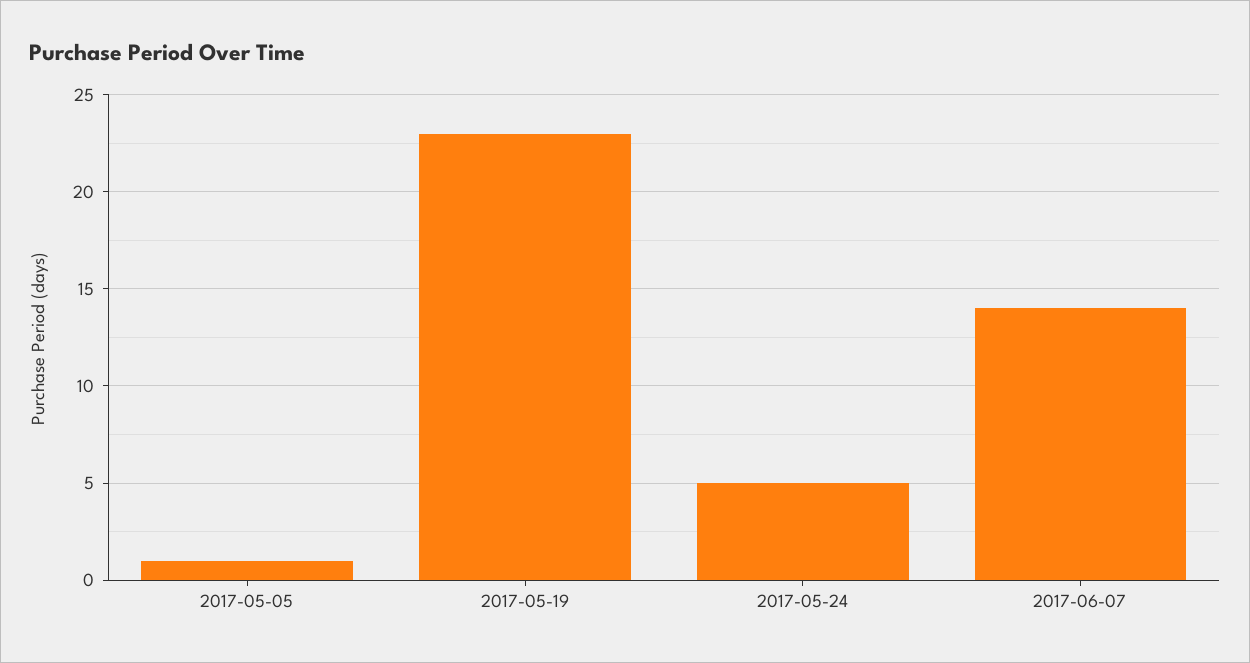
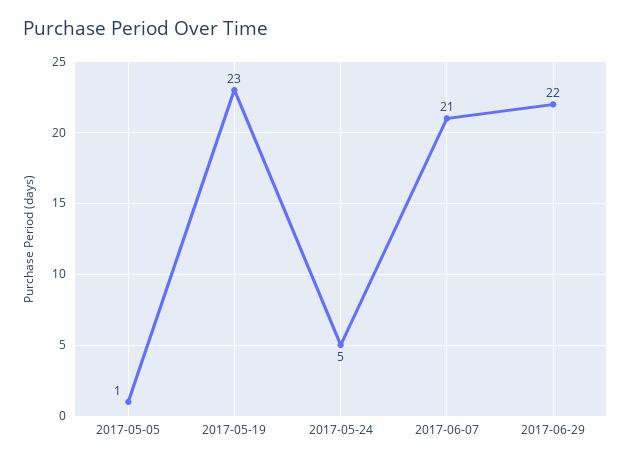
2017-06-07: 14 -> 21
2017-06-29: none -> 22

